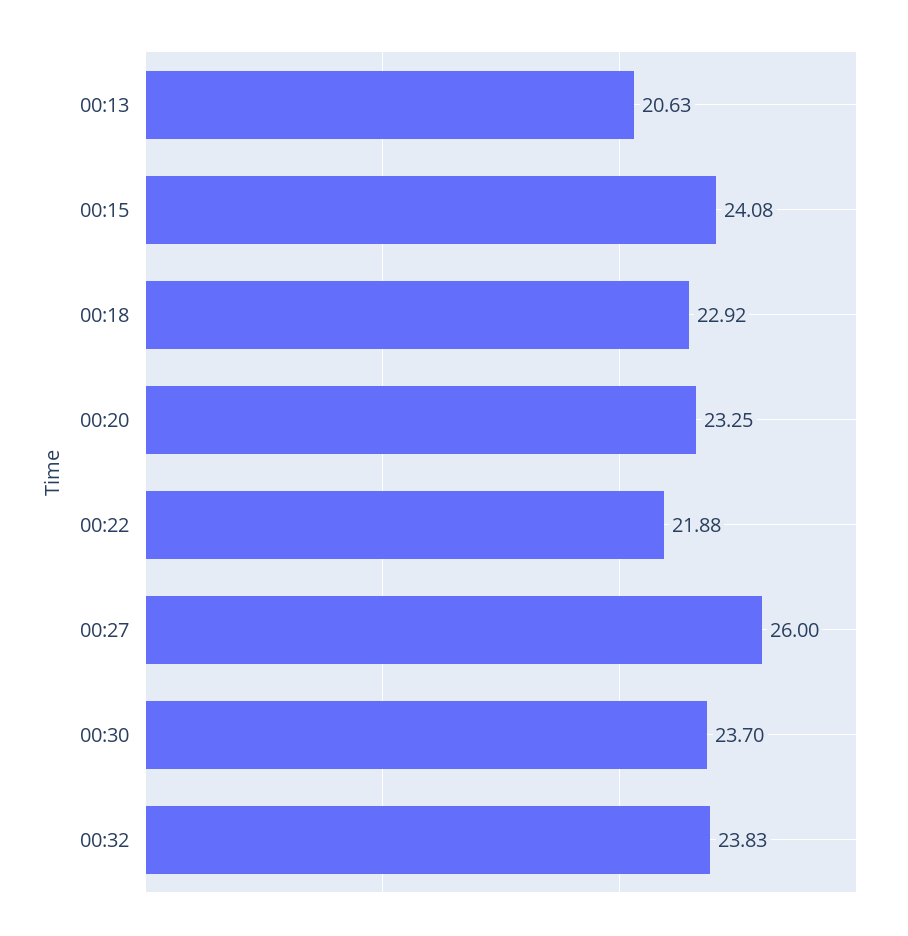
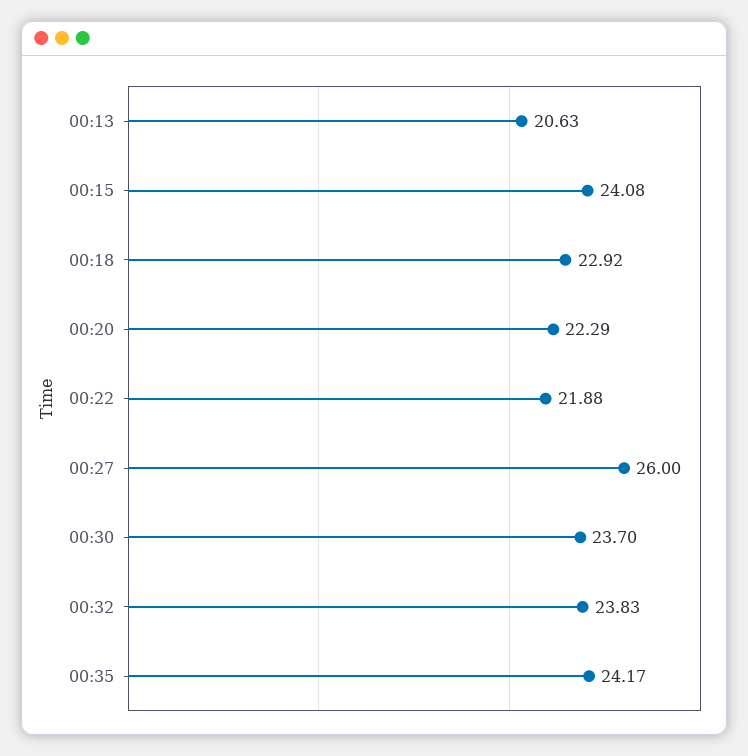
00:20: 23.25 -> 22.29
00:35: none -> 24.17

